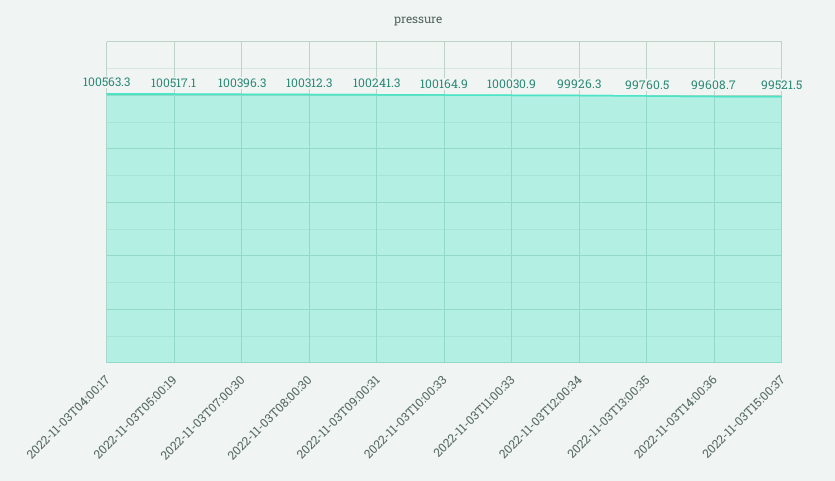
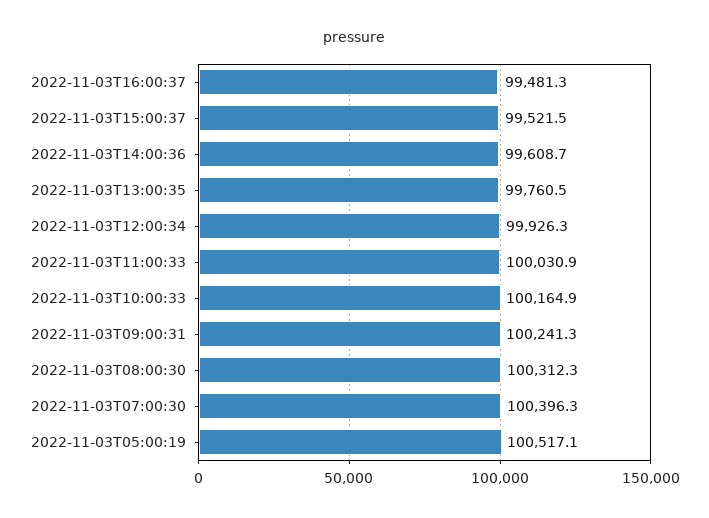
2022-11-03T04:00:17: 100563.3 -> none
2022-11-03T16:00:37: none -> 99481.3

